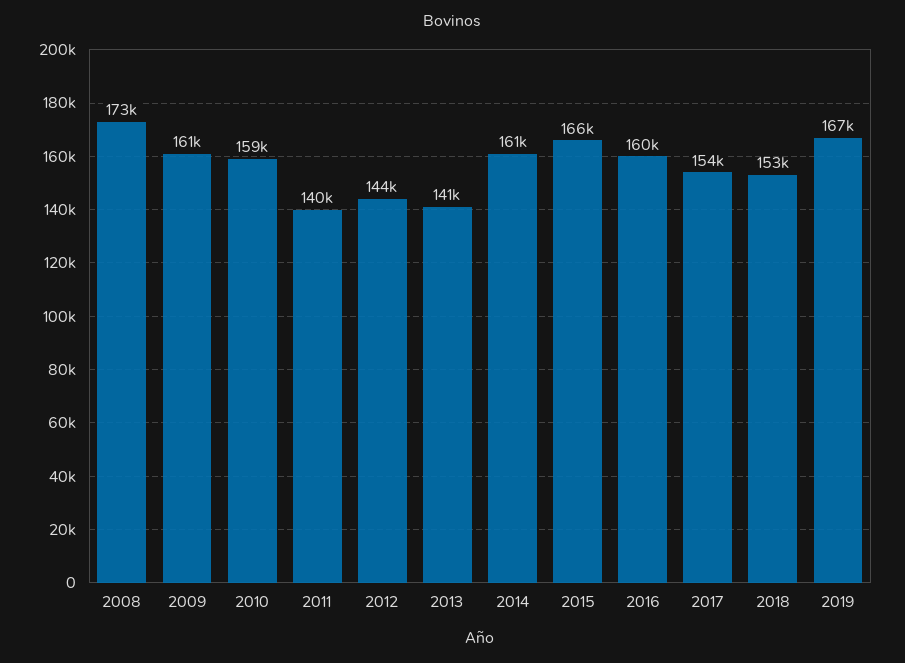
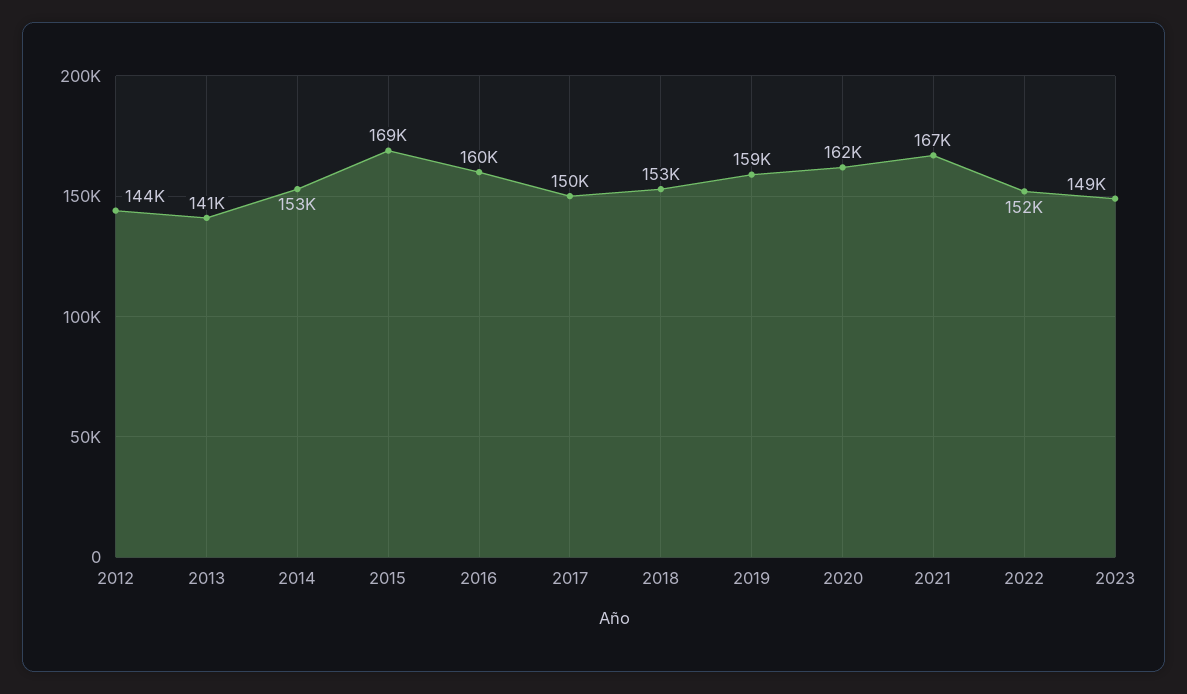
2008: 173000 -> none
2009: 161000 -> none
2010: 159000 -> none
2011: 140000 -> none
2014: 161000 -> 153000
2015: 166000 -> 169000
2017: 154000 -> 150000
2019: 167000 -> 159000
2020: none -> 162000
2021: none -> 167000
2022: none -> 152000
2023: none -> 149000

